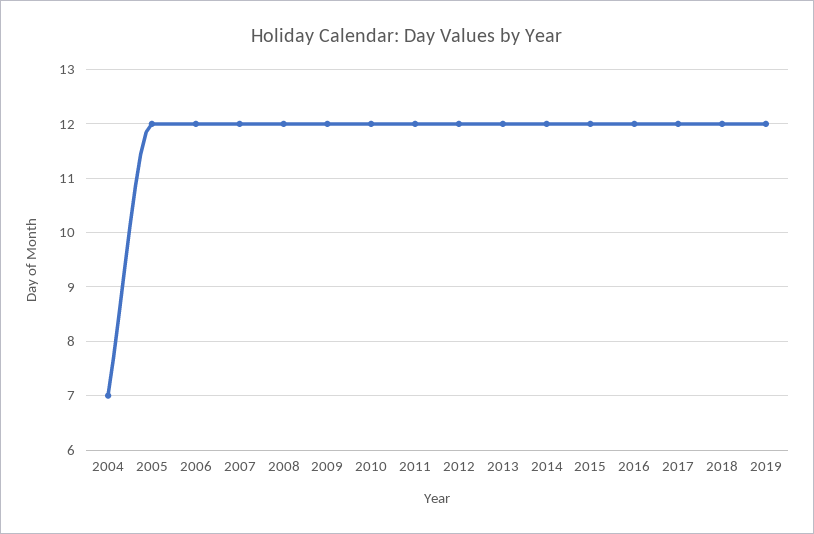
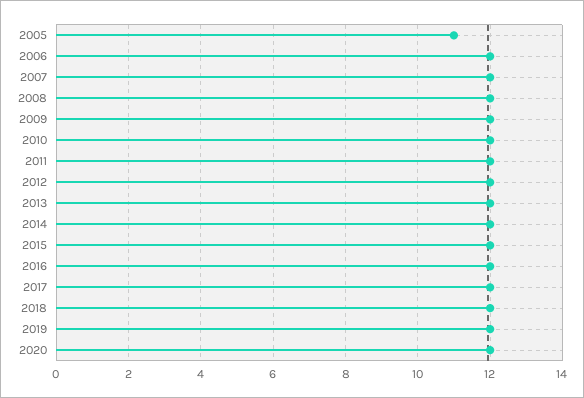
2004: 7 -> none
2005: 12 -> 11
2020: none -> 12

